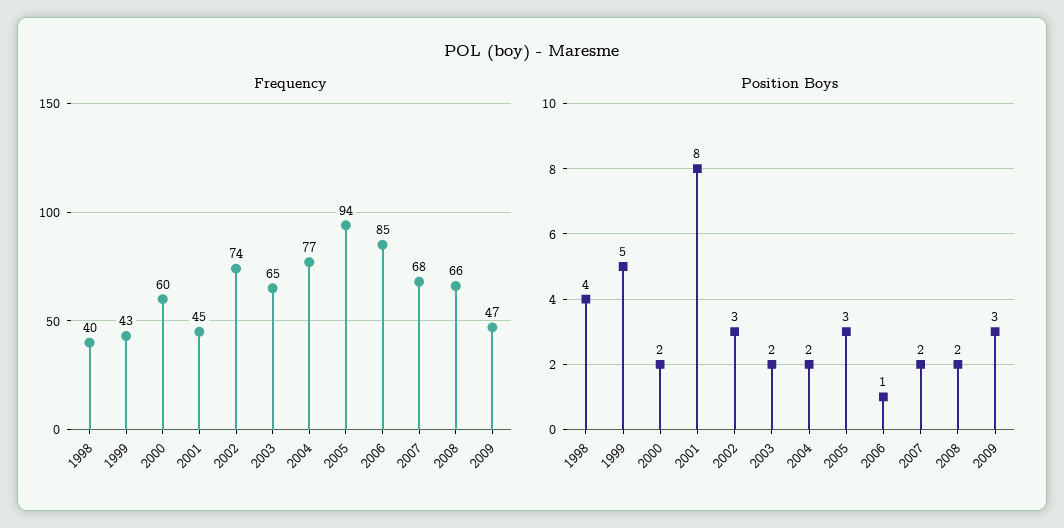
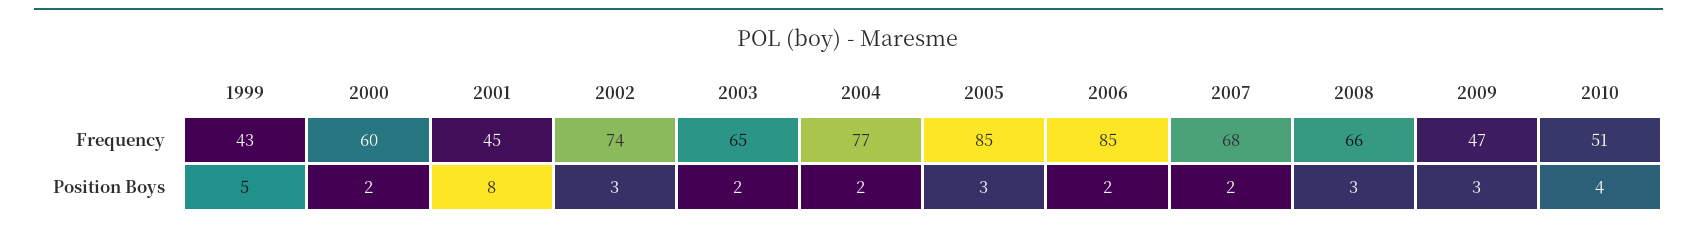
Frequency, 1998: 40 -> none
Frequency, 2005: 94 -> 85
Position Boys, 1998: 4 -> none
Position Boys, 2006: 1 -> 2
Position Boys, 2008: 2 -> 3
Frequency, 2010: none -> 51
Position Boys, 2010: none -> 4

